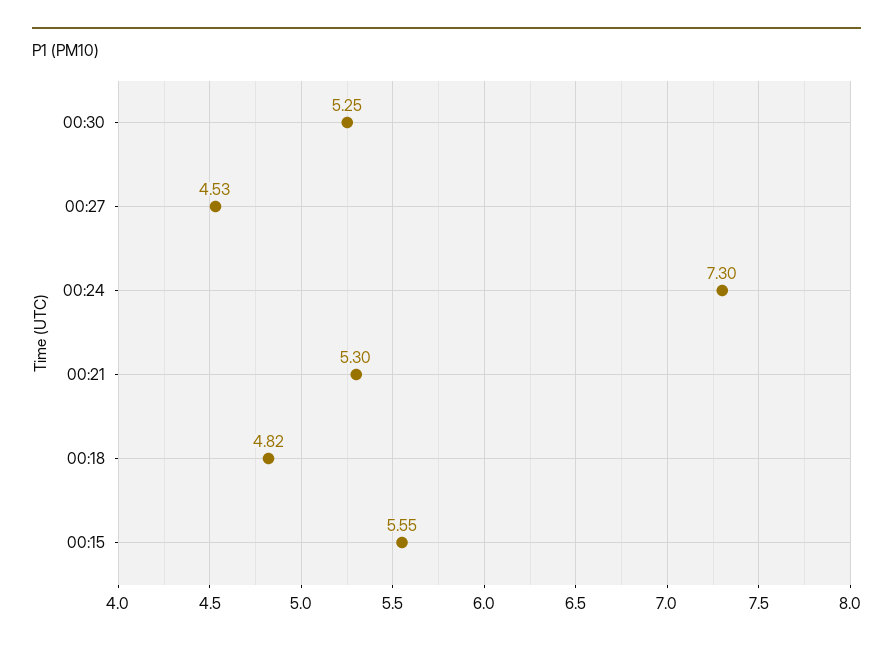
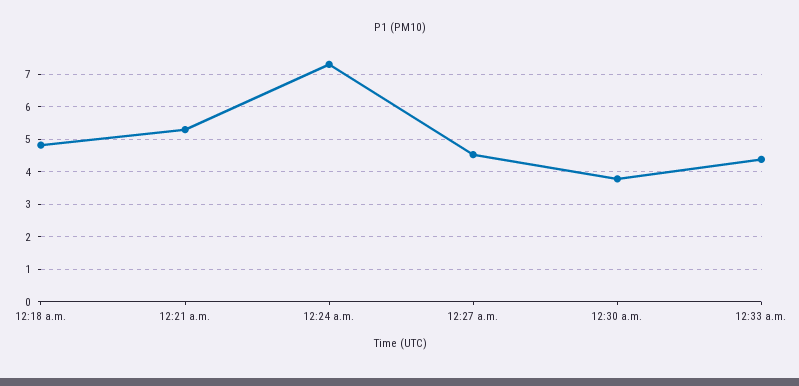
00:30: 5.25 -> 3.8
00:15: 5.55 -> none
12:33 a.m.: none -> 4.4

